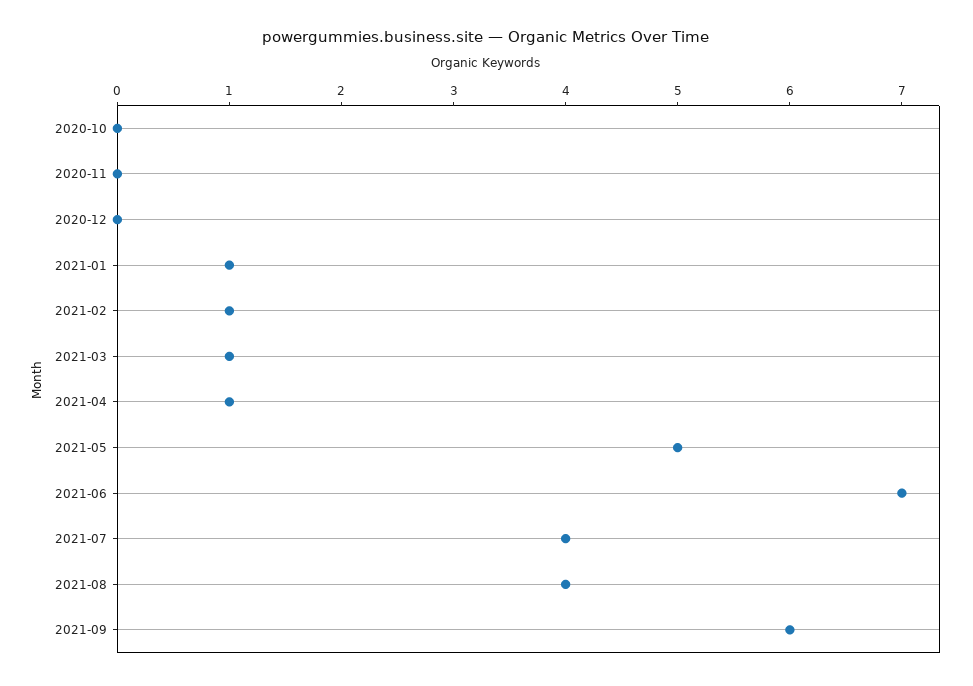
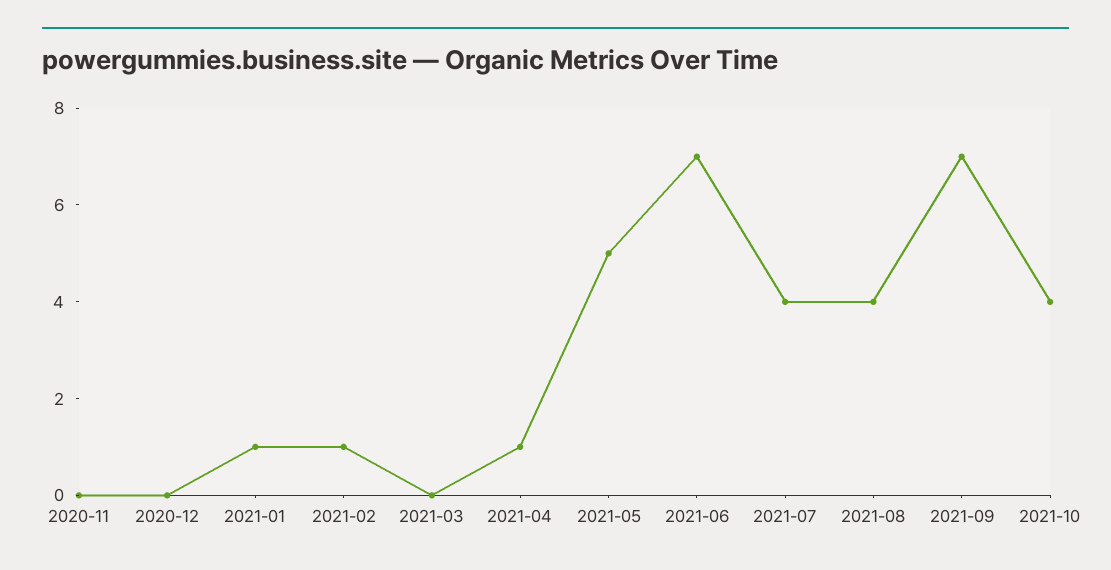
2020-10: 0 -> none
2021-03: 1 -> 0
2021-09: 6 -> 7
2021-10: none -> 4

